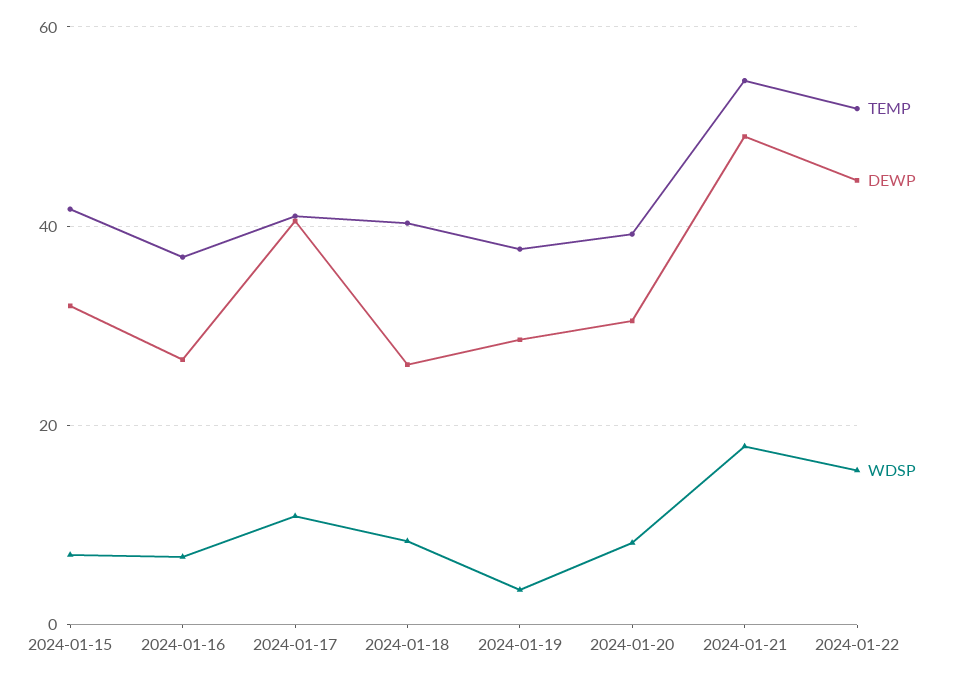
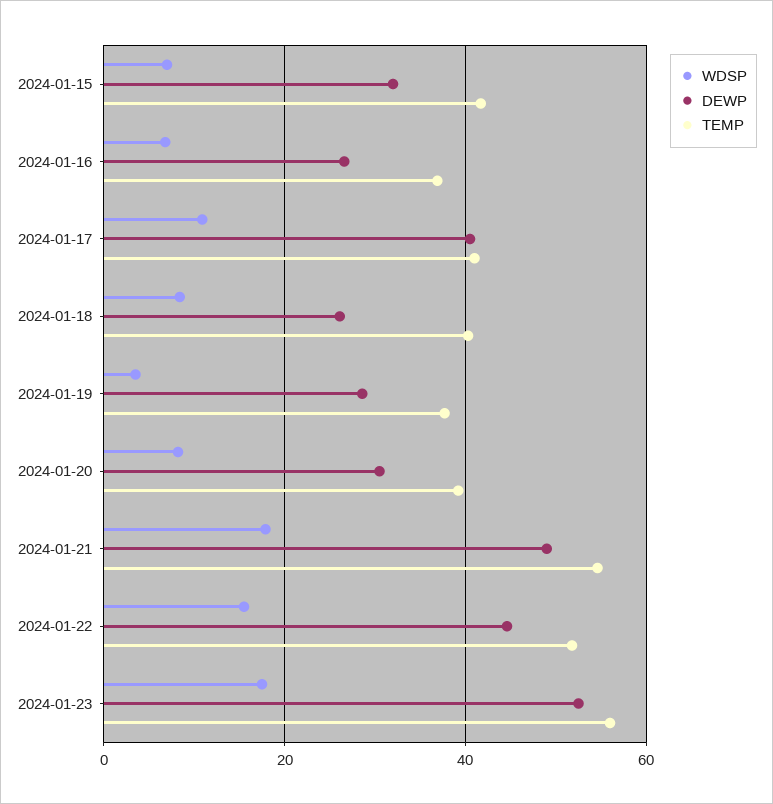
WDSP, 2024-01-23: none -> 18
DEWP, 2024-01-23: none -> 52
TEMP, 2024-01-23: none -> 56

